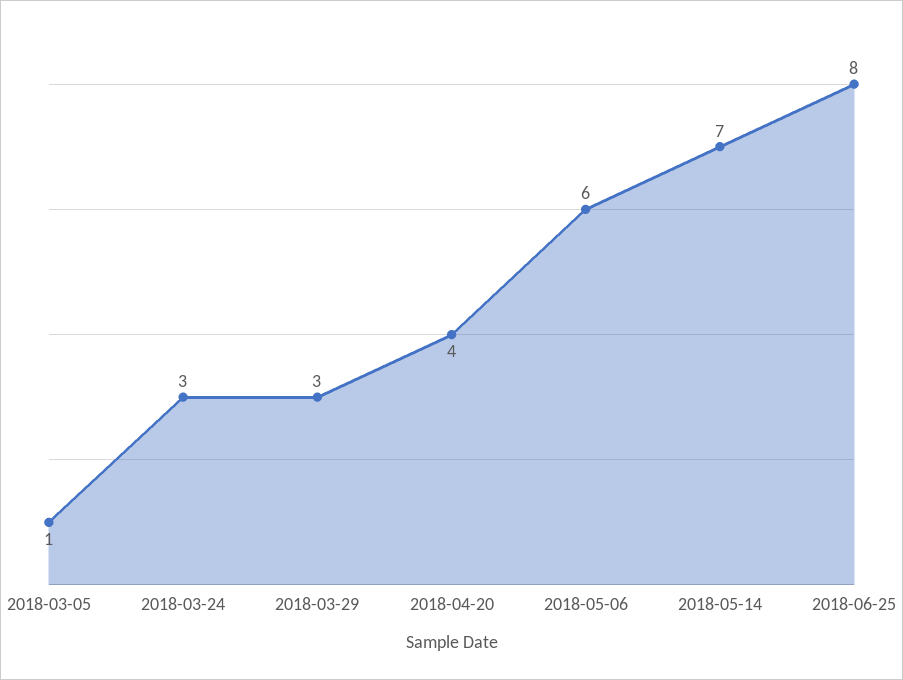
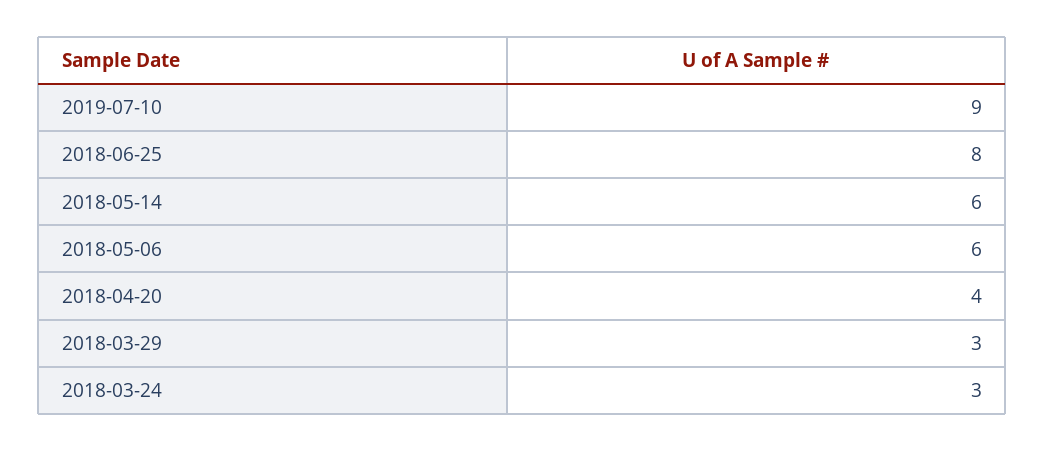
2018-03-05: 1 -> none
2018-05-14: 7 -> 6
2019-07-10: none -> 9

